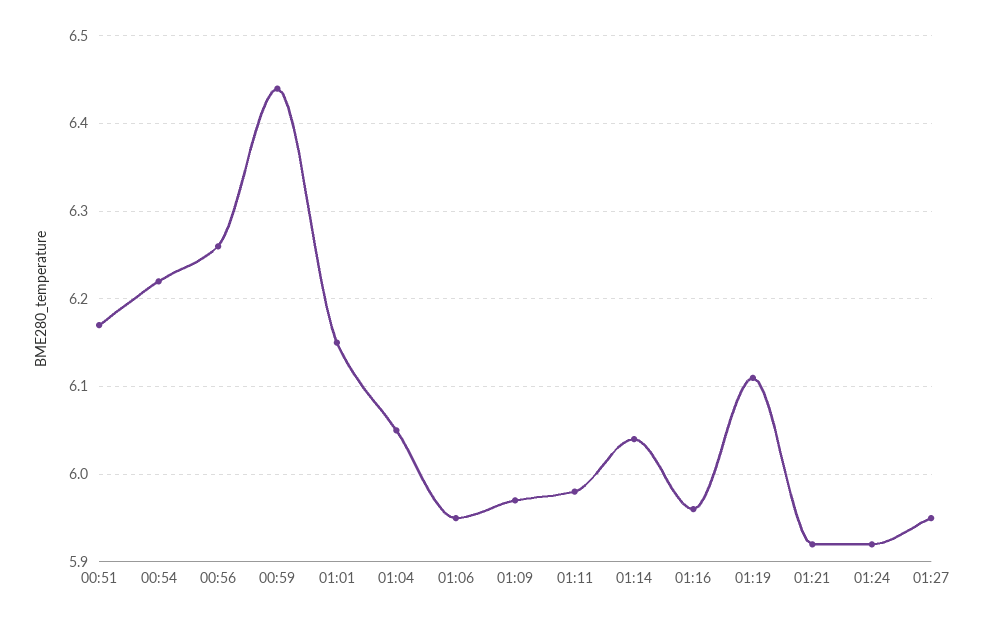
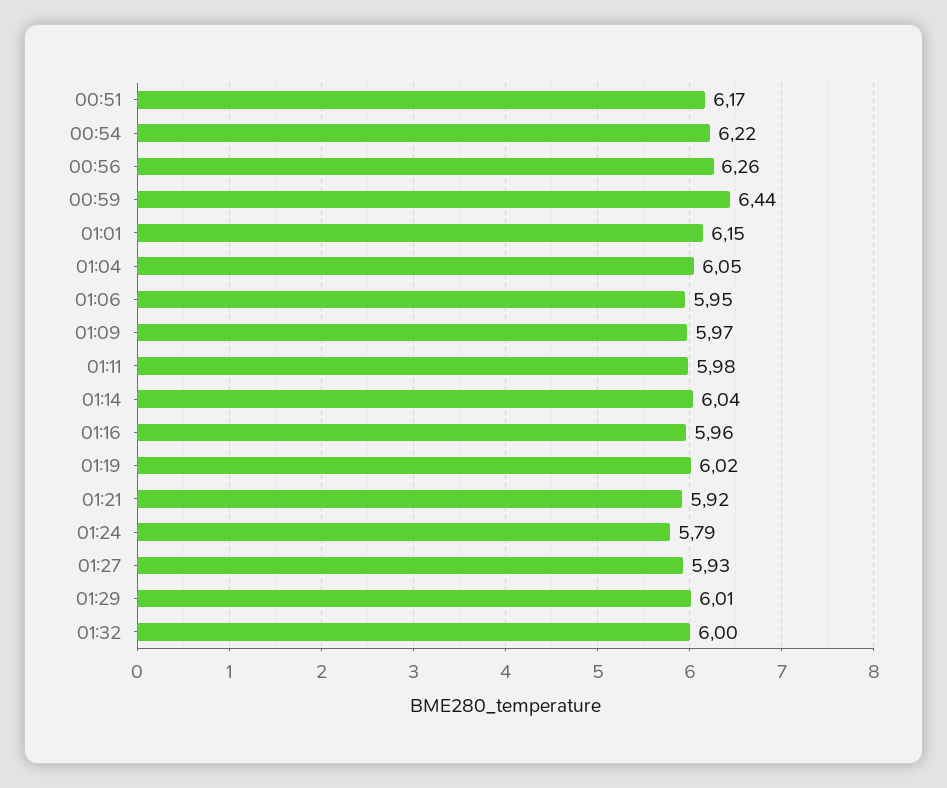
01:19: 6.11 -> 6.02
01:24: 5.92 -> 5.79
01:27: 5.95 -> 5.93
01:29: none -> 6.01
01:32: none -> 6

